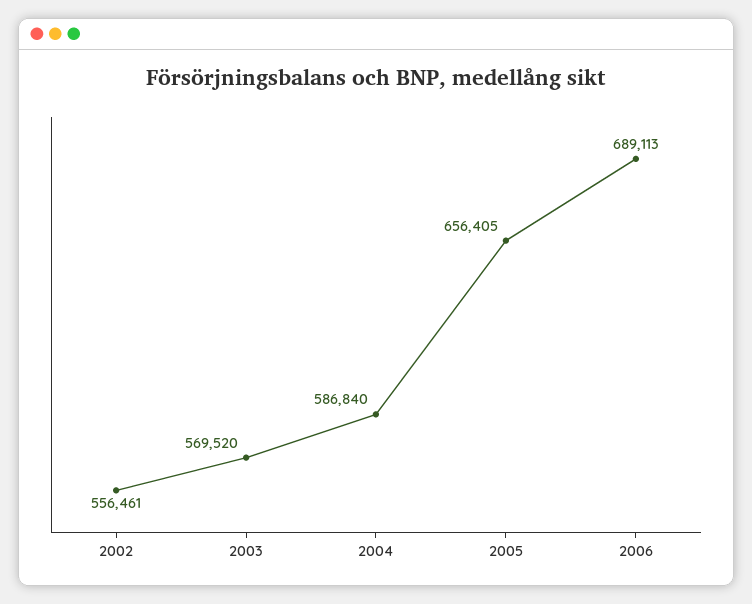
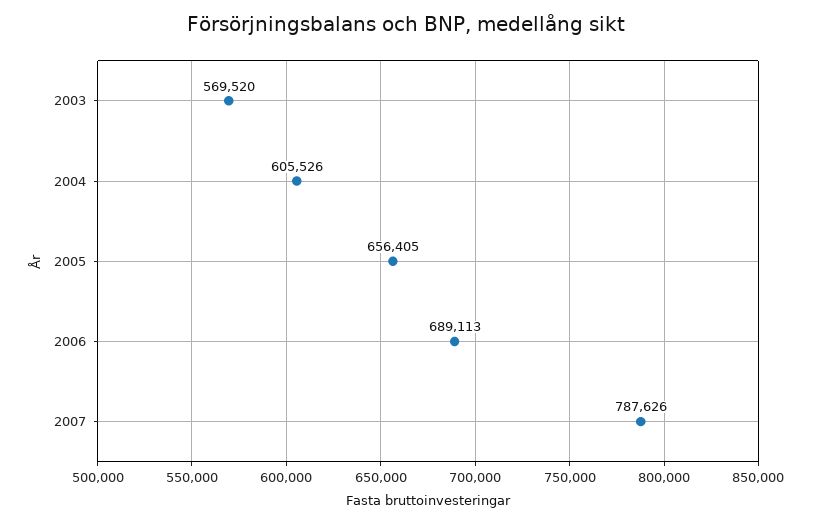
2002: 556461 -> none
2004: 586840 -> 605526
2007: none -> 787626

